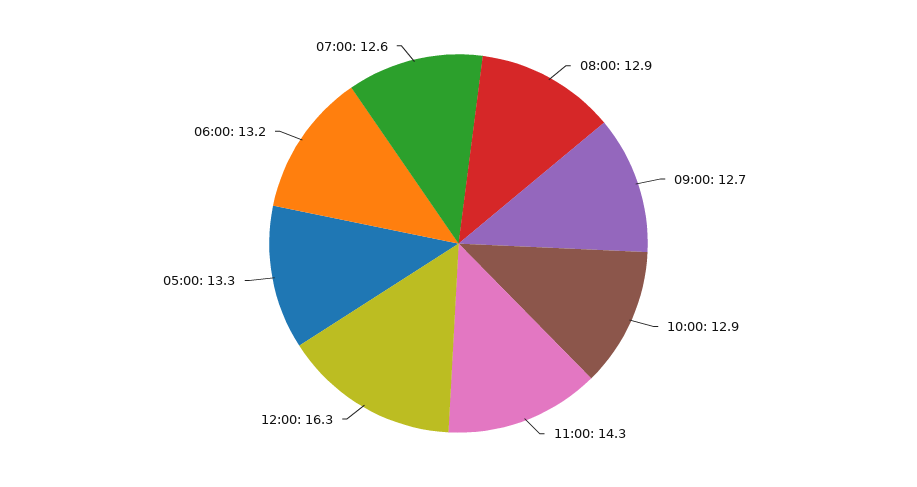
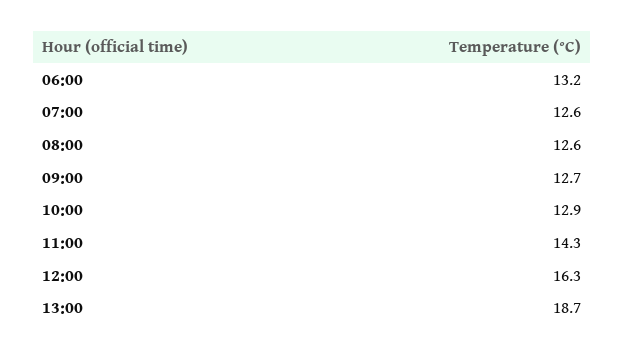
08:00: 12.9 -> 12.6
05:00: 13.3 -> none
13:00: none -> 18.7

